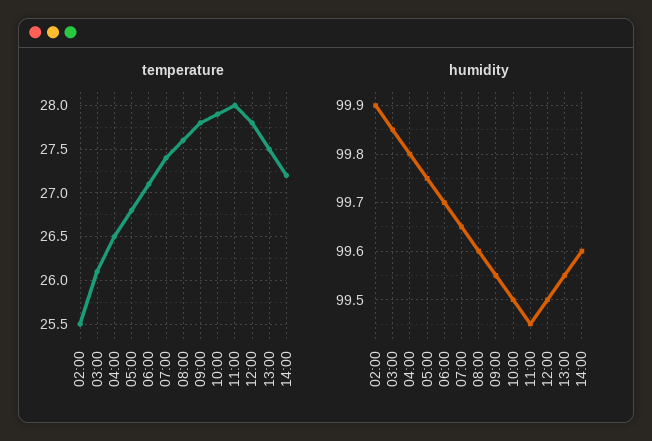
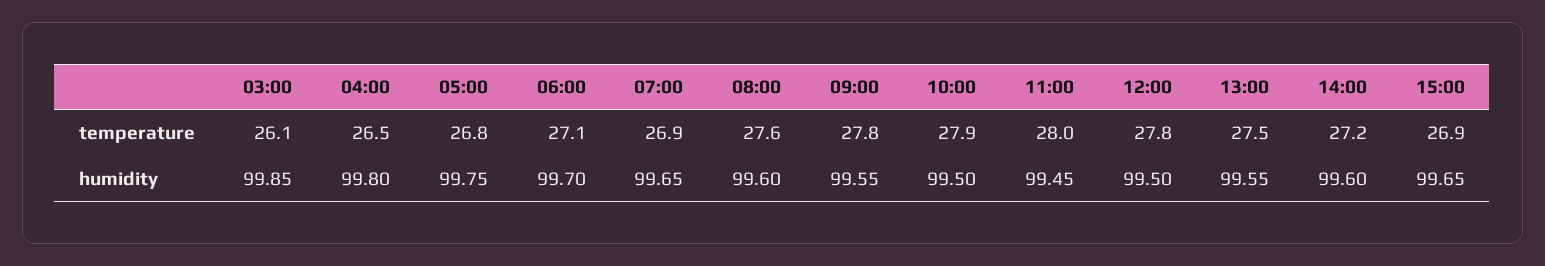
temperature, 02:00: 25.5 -> none
temperature, 07:00: 27.4 -> 26.9
humidity, 02:00: 99.9 -> none
temperature, 15:00: none -> 26.9
humidity, 15:00: none -> 99.65

